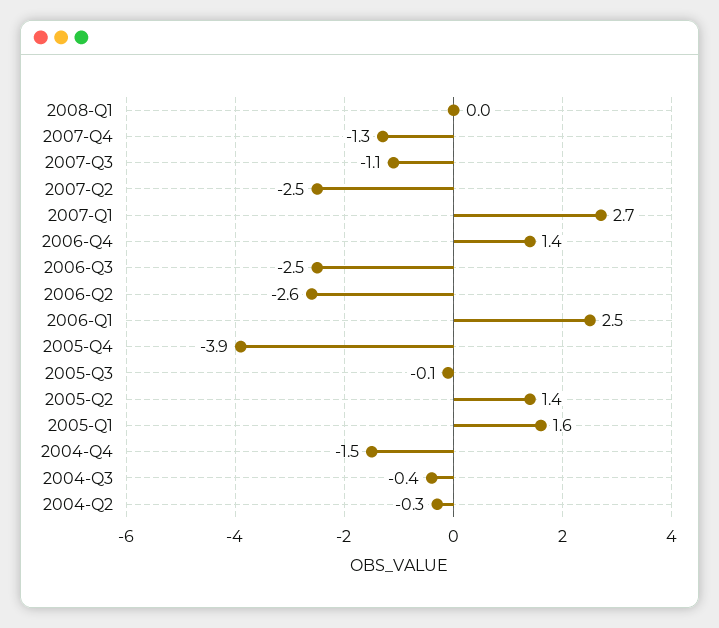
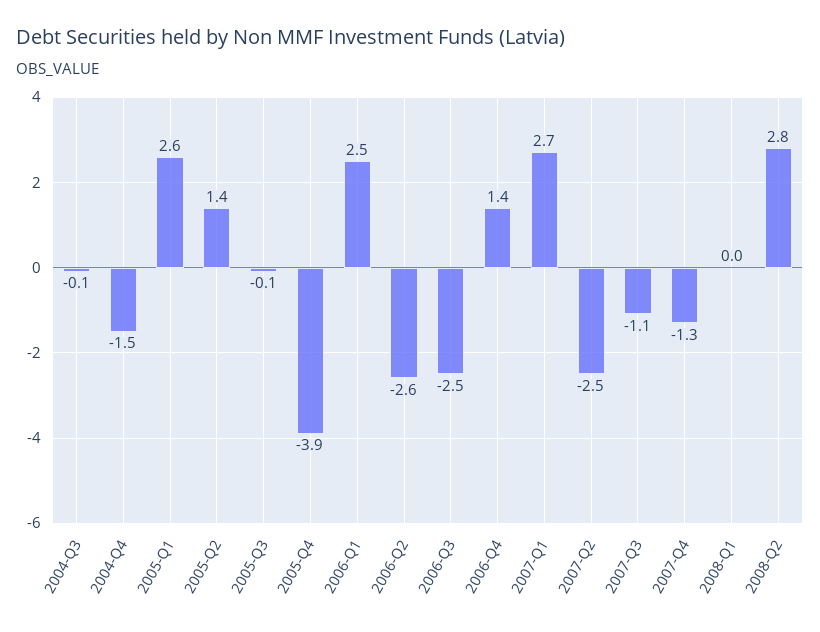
2005-Q1: 1.6 -> 2.6
2004-Q3: -0.4 -> -0.1
2004-Q2: -0.3 -> none
2008-Q2: none -> 2.8

